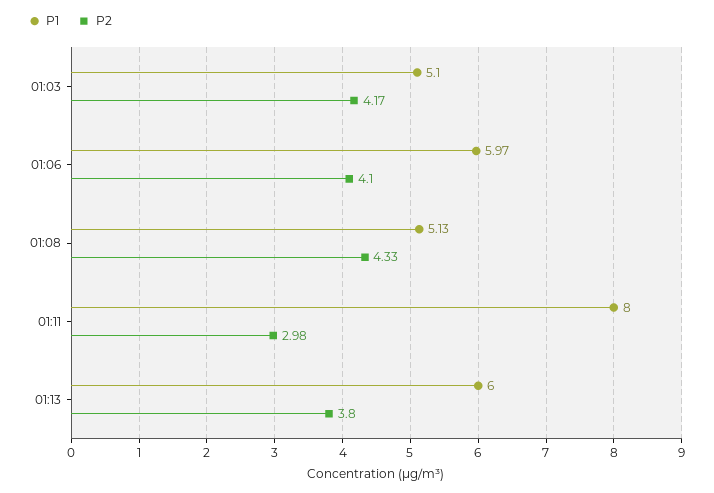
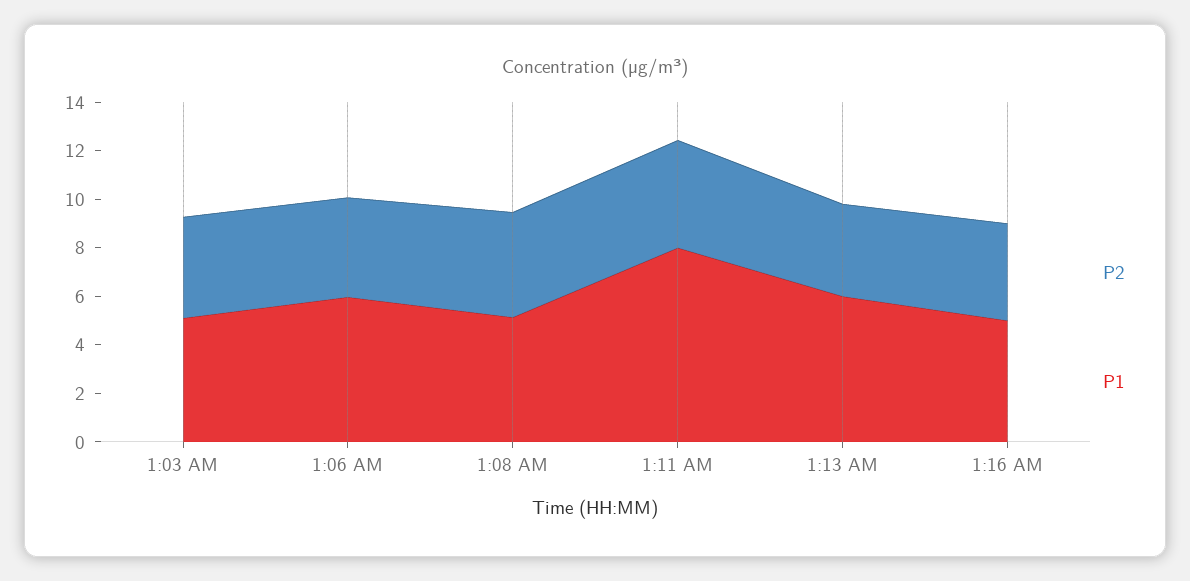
P2, 01:11: 2.98 -> 4.5
P2, 1:16 AM: none -> 4
P1, 1:16 AM: none -> 5

